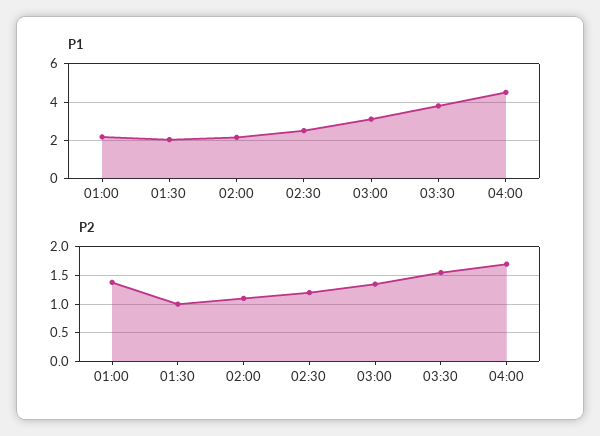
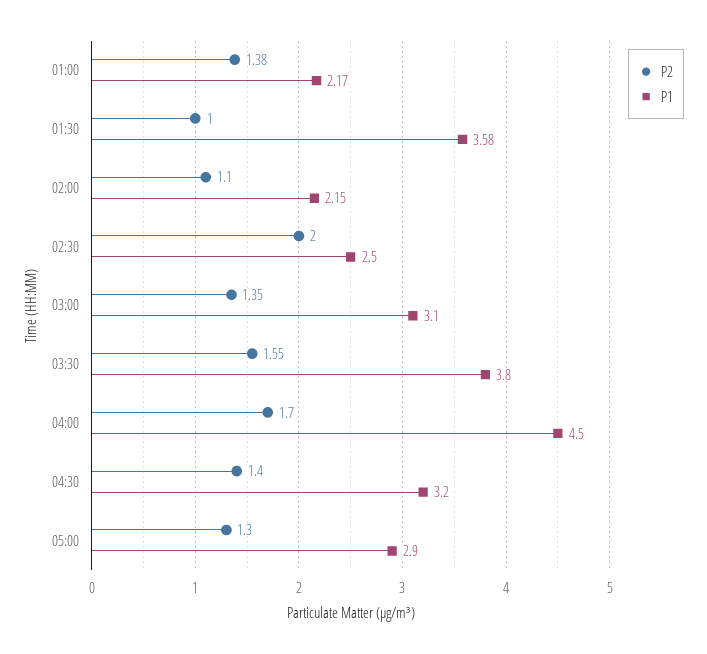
P1, 01:30: 2 -> 3.58
P2, 02:30: 1.25 -> 2
P2, 04:30: none -> 1.4
P1, 04:30: none -> 3.2
P2, 05:00: none -> 1.3
P1, 05:00: none -> 2.9

